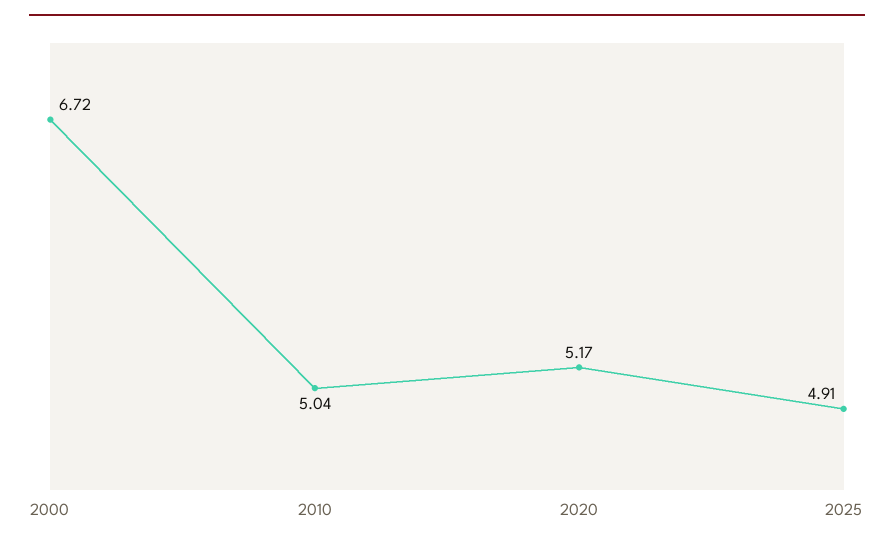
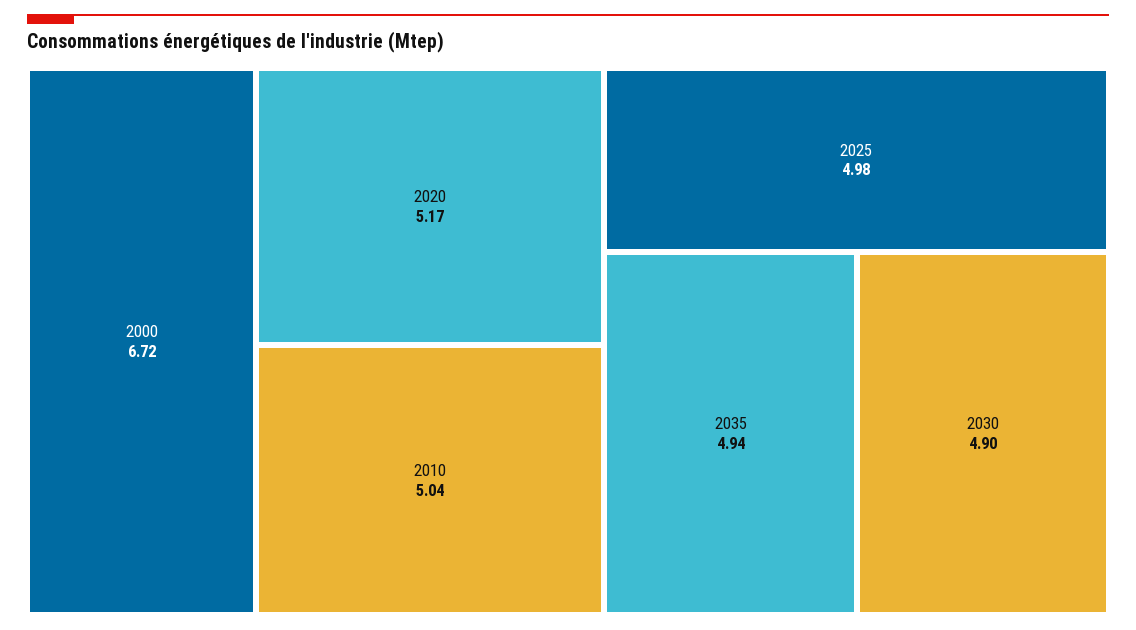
2025: 4.91 -> 4.98
2035: none -> 4.94
2030: none -> 4.9

